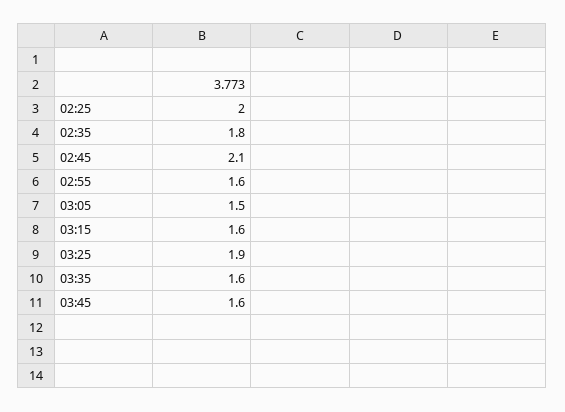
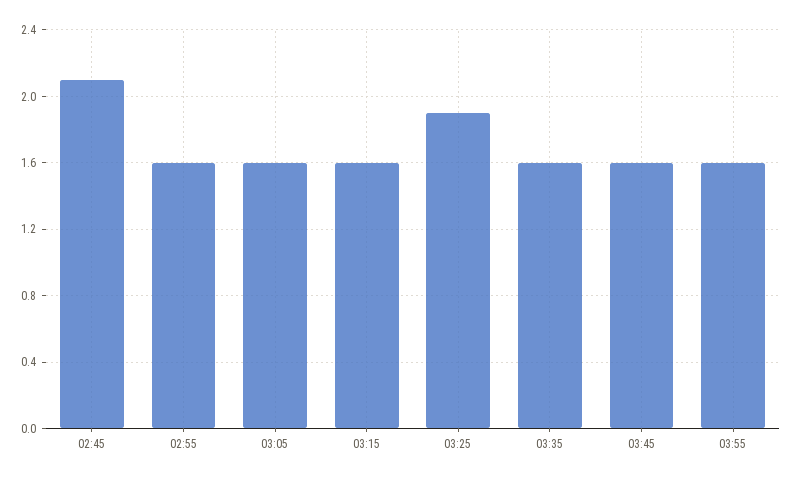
02:25: 2 -> none
02:35: 1.8 -> none
03:05: 1.5 -> 1.6
03:55: none -> 1.6

